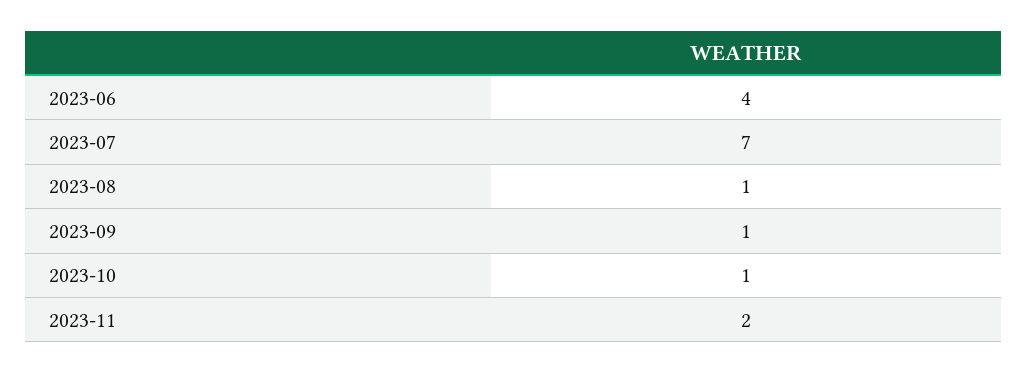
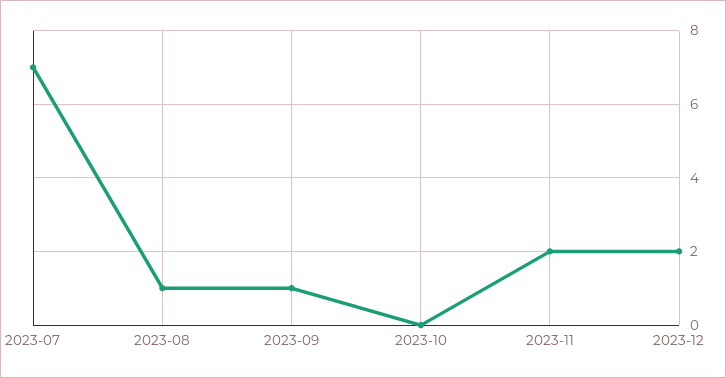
2023-06: 4 -> none
2023-10: 1 -> 0
2023-12: none -> 2

